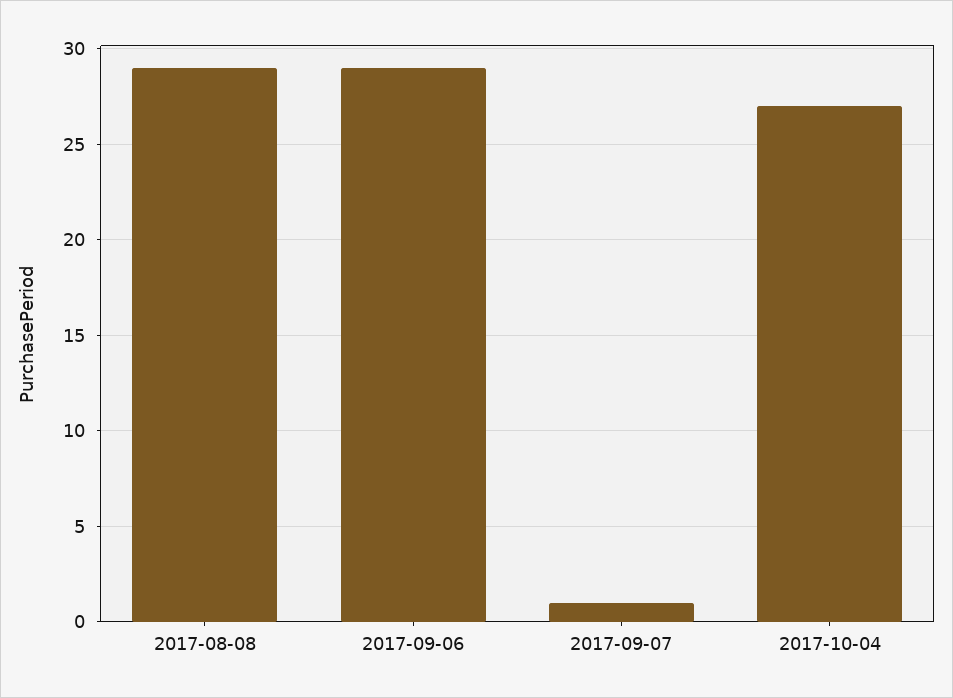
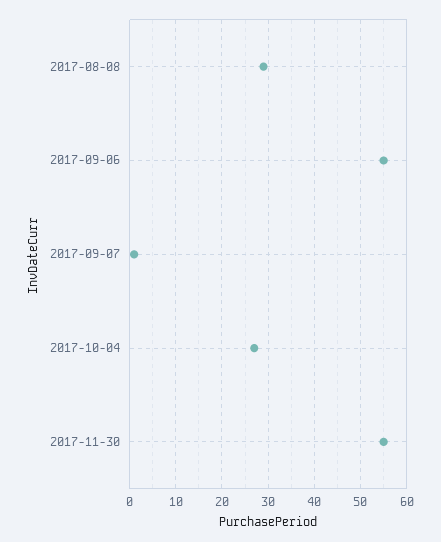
2017-09-06: 29 -> 55
2017-11-30: none -> 55

